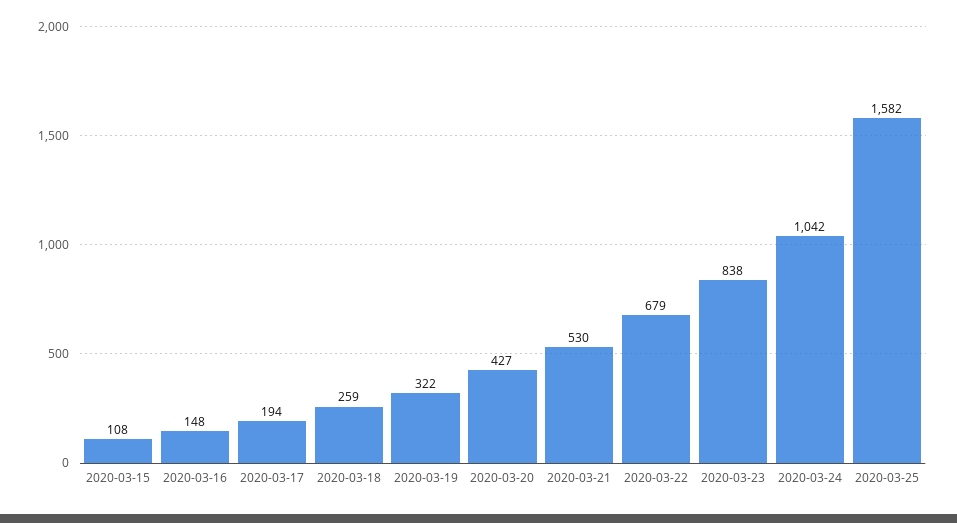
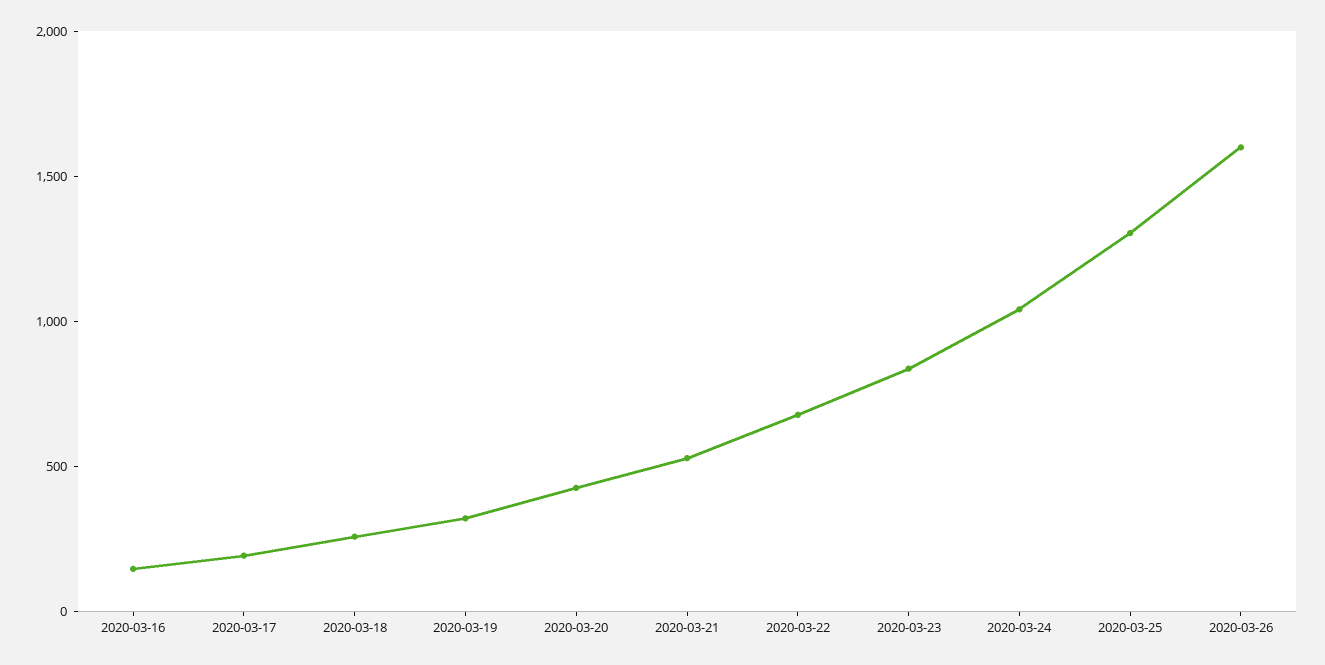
2020-03-15: 108 -> none
2020-03-25: 1582 -> 1300
2020-03-26: none -> 1600

